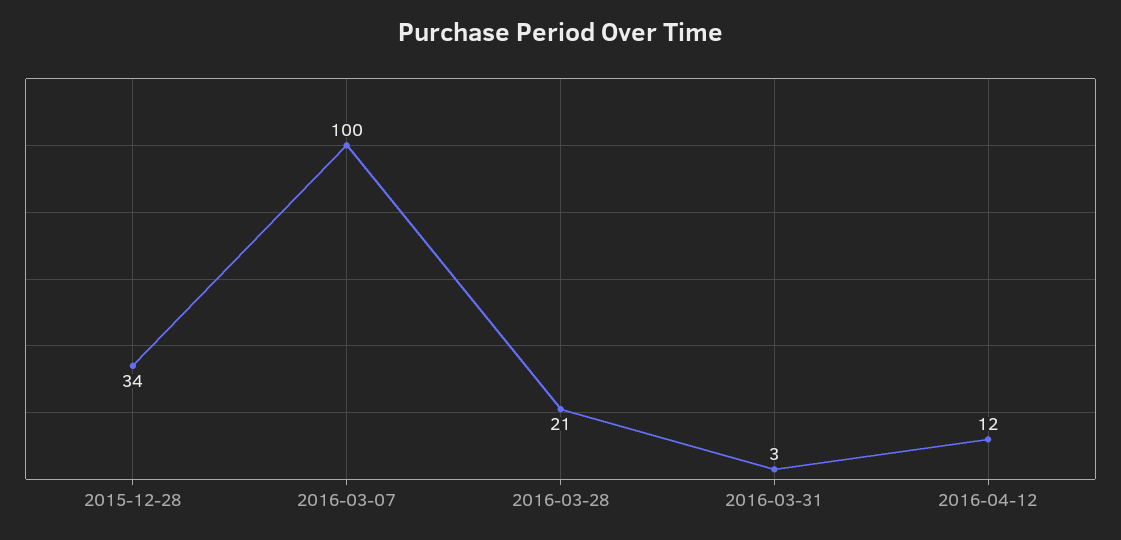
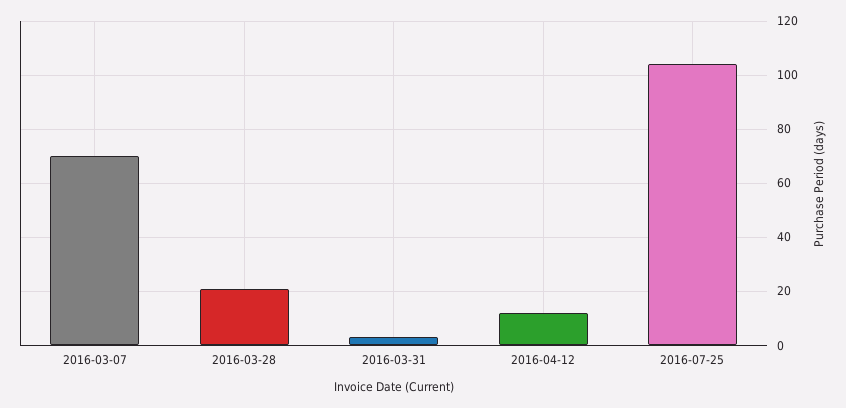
2015-12-28: 34 -> none
2016-03-07: 100 -> 70
2016-07-25: none -> 105

